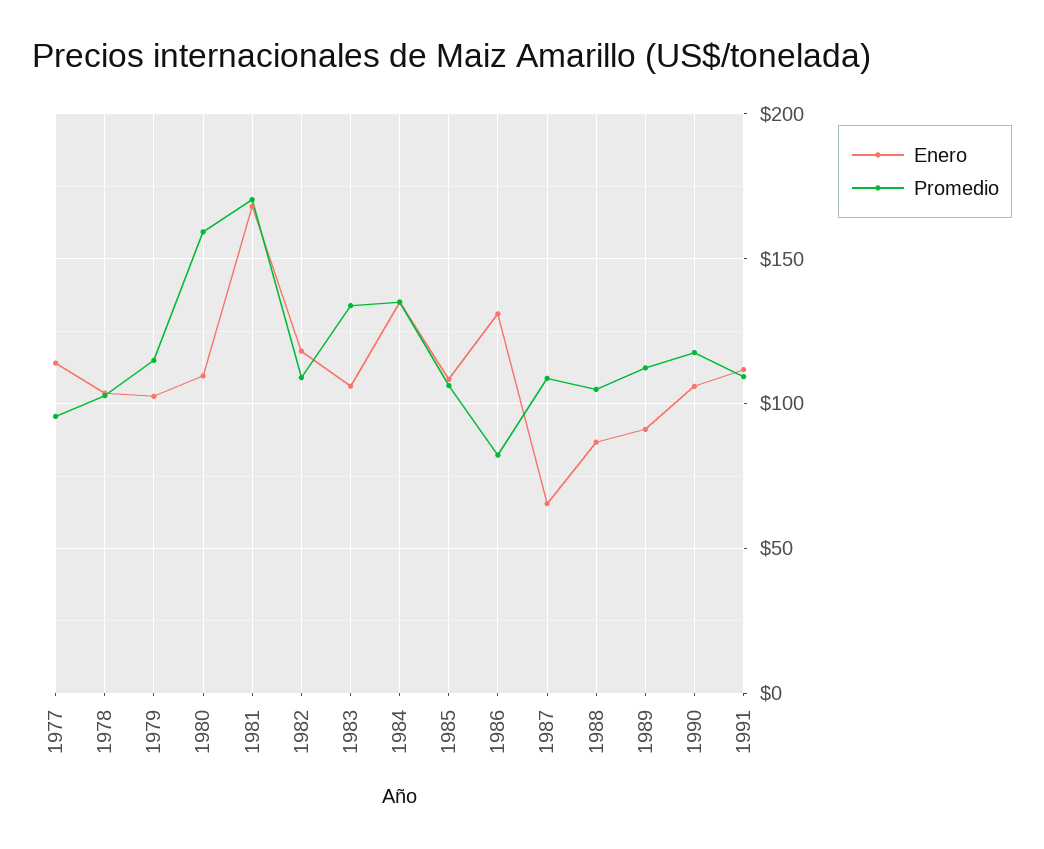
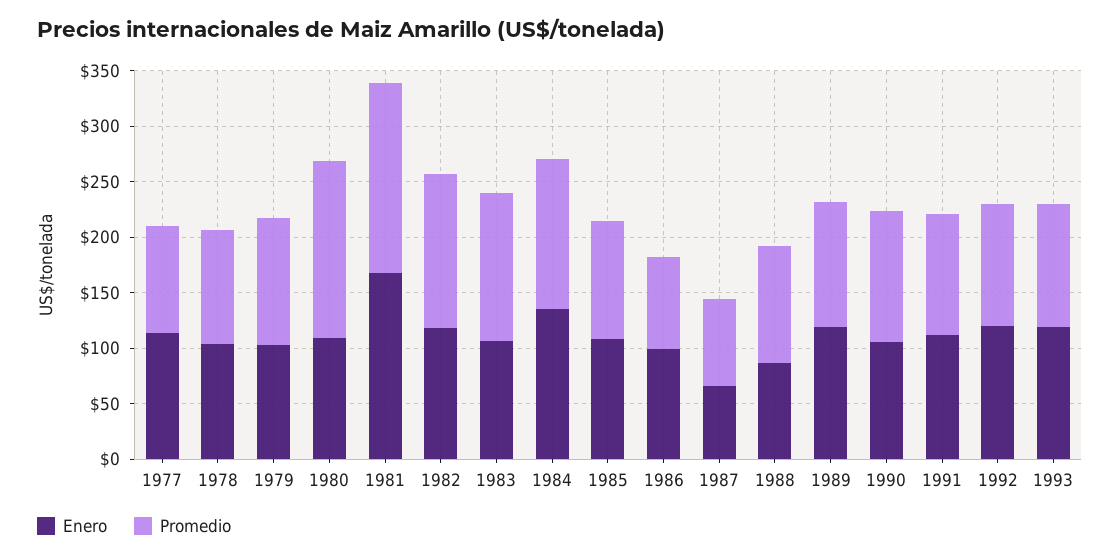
Promedio, 1982: 110 -> 140
Enero, 1986: 130 -> 100
Promedio, 1987: 110 -> 80
Enero, 1989: 90 -> 120
Enero, 1992: none -> 120
Promedio, 1992: none -> 110
Enero, 1993: none -> 120
Promedio, 1993: none -> 110

